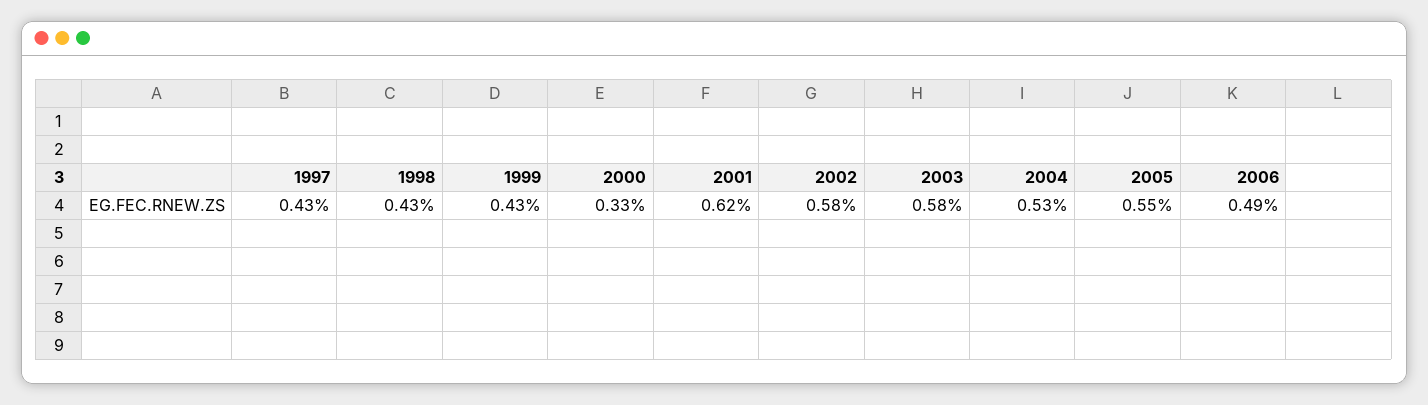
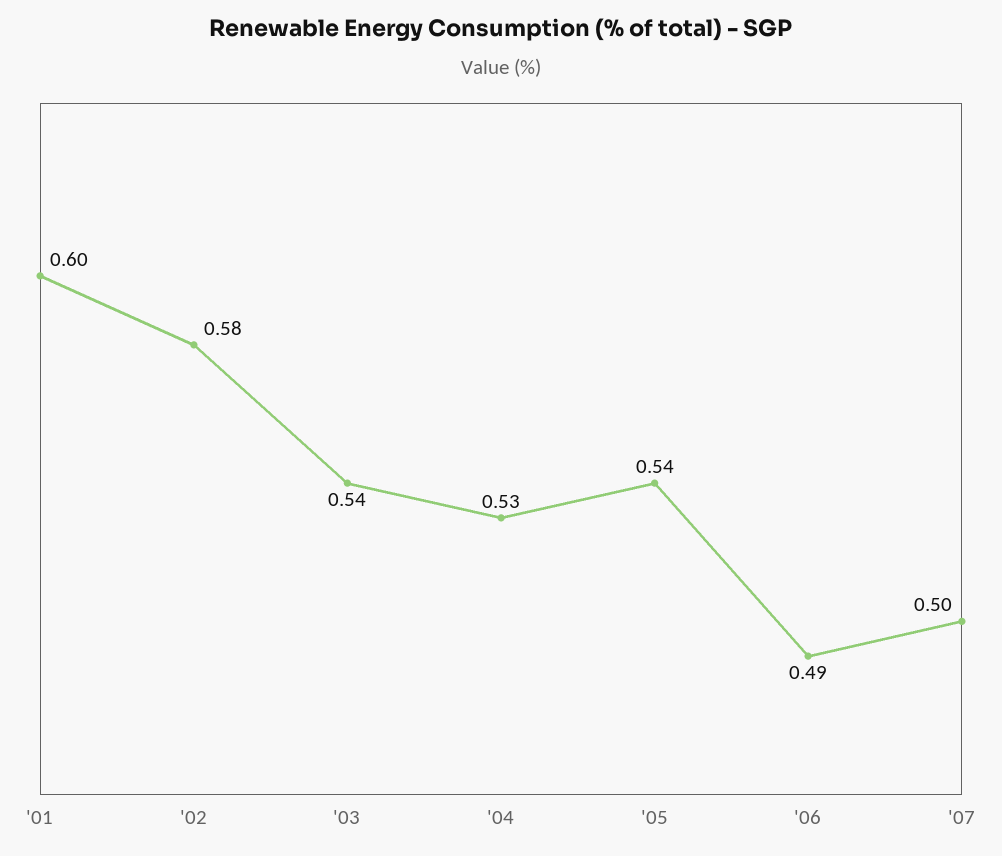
1997: 0.43 -> none
1998: 0.43 -> none
1999: 0.43 -> none
2000: 0.33 -> none
2001: 0.62 -> 0.6
2003: 0.58 -> 0.54
2005: 0.55 -> 0.54
'07: none -> 0.5

